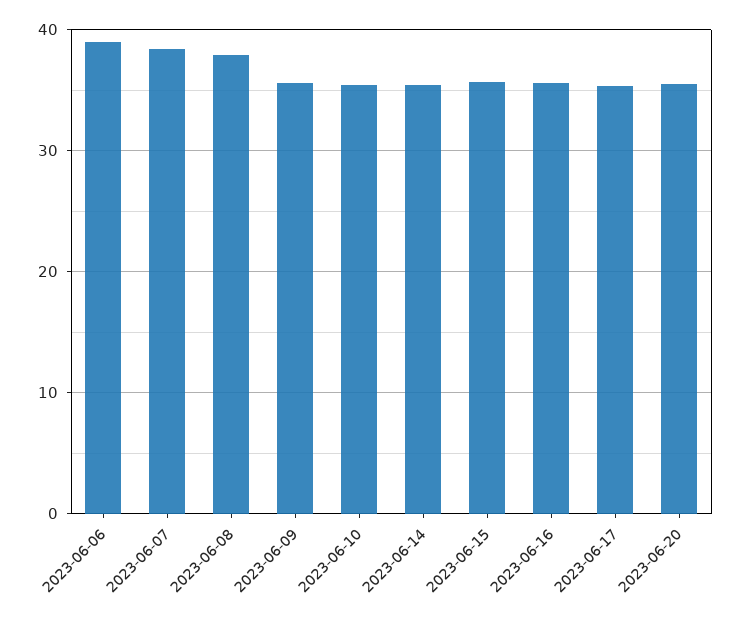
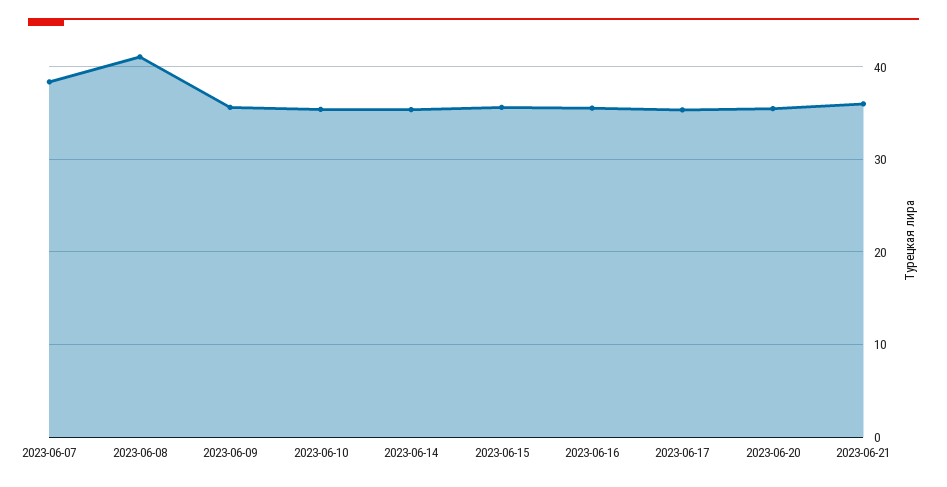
2023-06-06: 39 -> none
2023-06-08: 38 -> 41
2023-06-21: none -> 36

